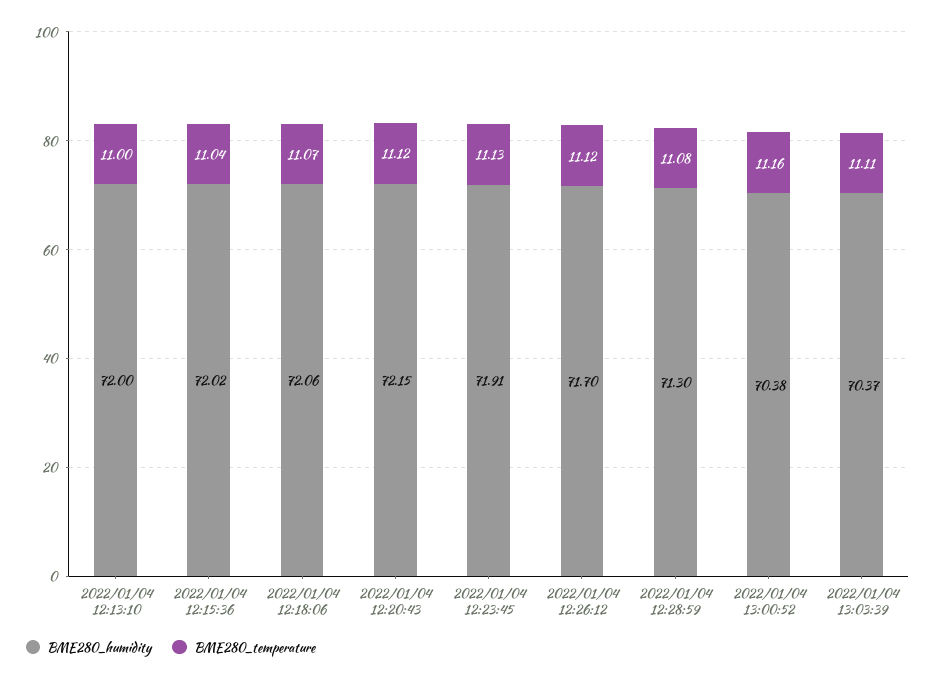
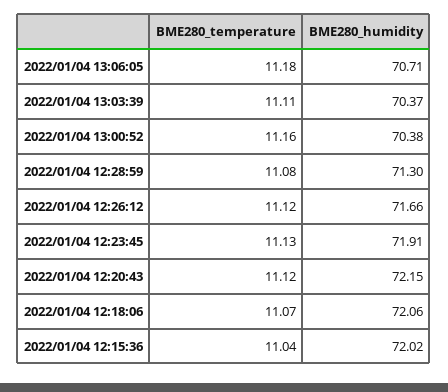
BME280_humidity, 2022/01/04 12:13:10: 72 -> none
BME280_temperature, 2022/01/04 12:13:10: 11 -> none
BME280_humidity, 2022/01/04 12:26:12: 71.7 -> 71.66
BME280_temperature, 2022/01/04 13:06:05: none -> 11.18
BME280_humidity, 2022/01/04 13:06:05: none -> 70.71

